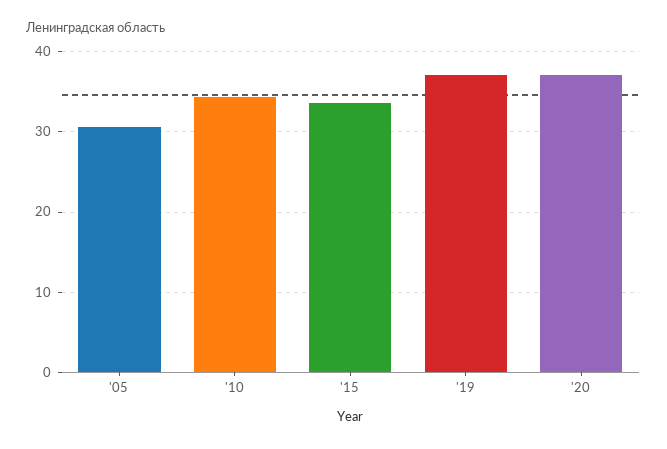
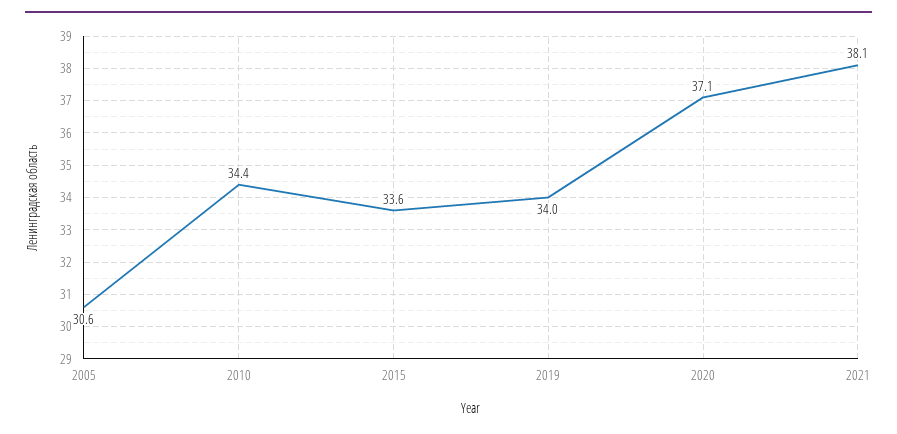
'19: 37 -> 34
2021: none -> 38.1

